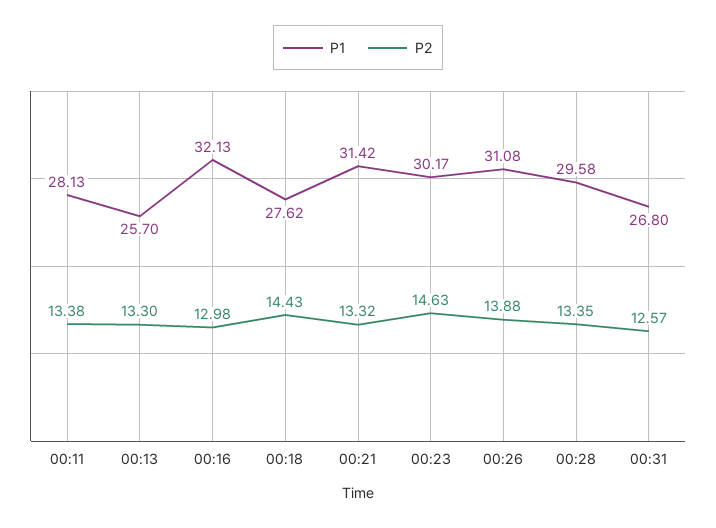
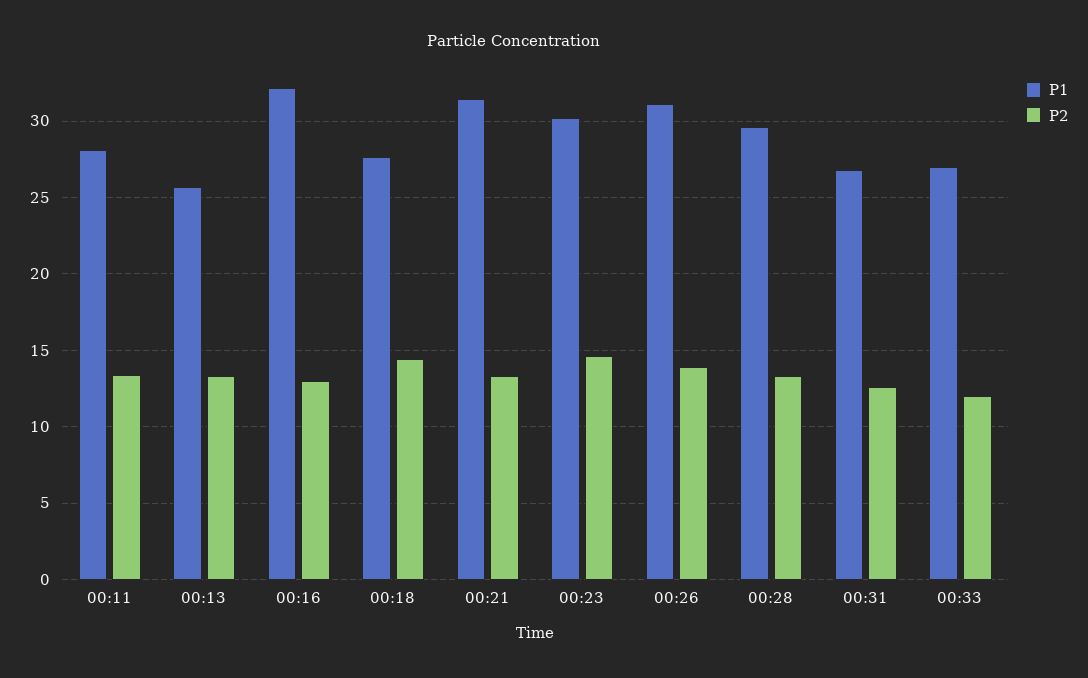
P1, 00:33: none -> 27
P2, 00:33: none -> 12

